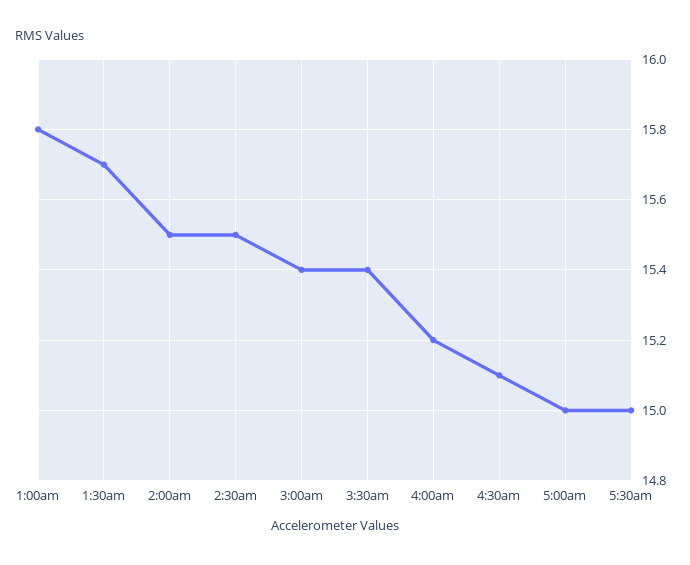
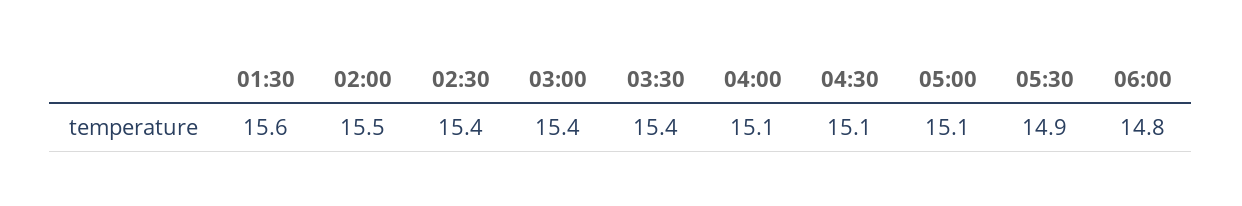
1:00am: 15.8 -> none
1:30am: 15.7 -> 15.6
2:30am: 15.5 -> 15.4
4:00am: 15.2 -> 15.1
5:00am: 15 -> 15.1
5:30am: 15 -> 14.9
06:00: none -> 14.8

